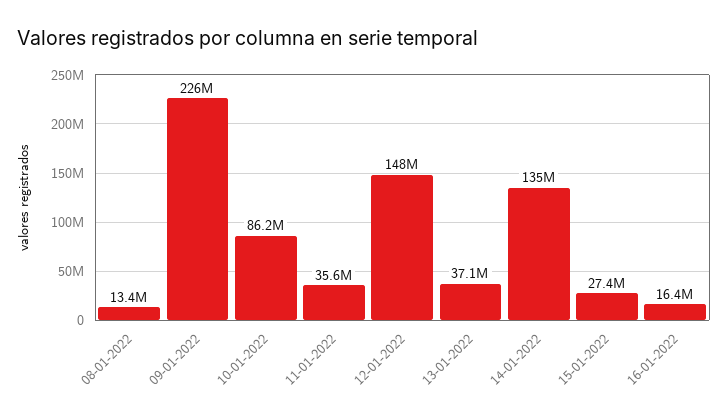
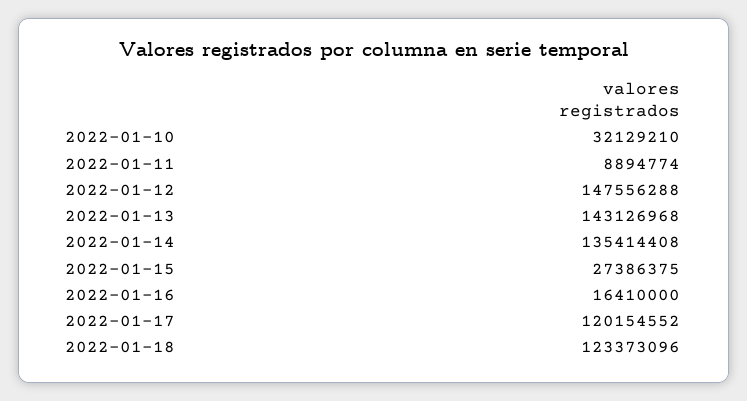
08-01-2022: 13400000 -> none
09-01-2022: 226000000 -> none
10-01-2022: 86200000 -> 32129210
11-01-2022: 35600000 -> 8894774
13-01-2022: 37100000 -> 143126968
2022-01-17: none -> 120154552
2022-01-18: none -> 123373096

